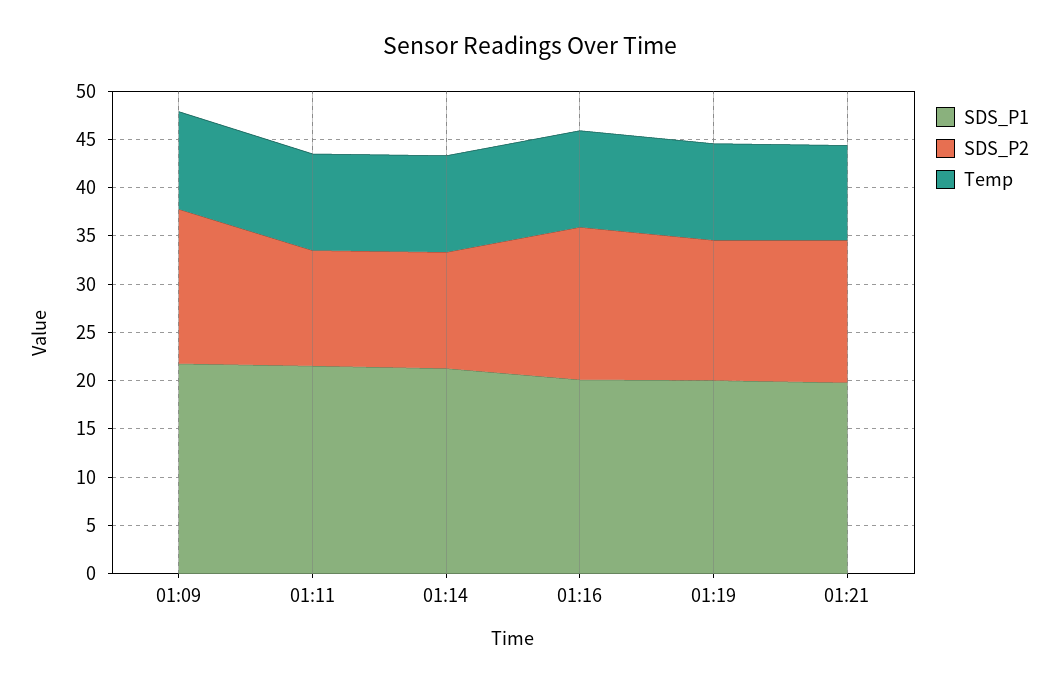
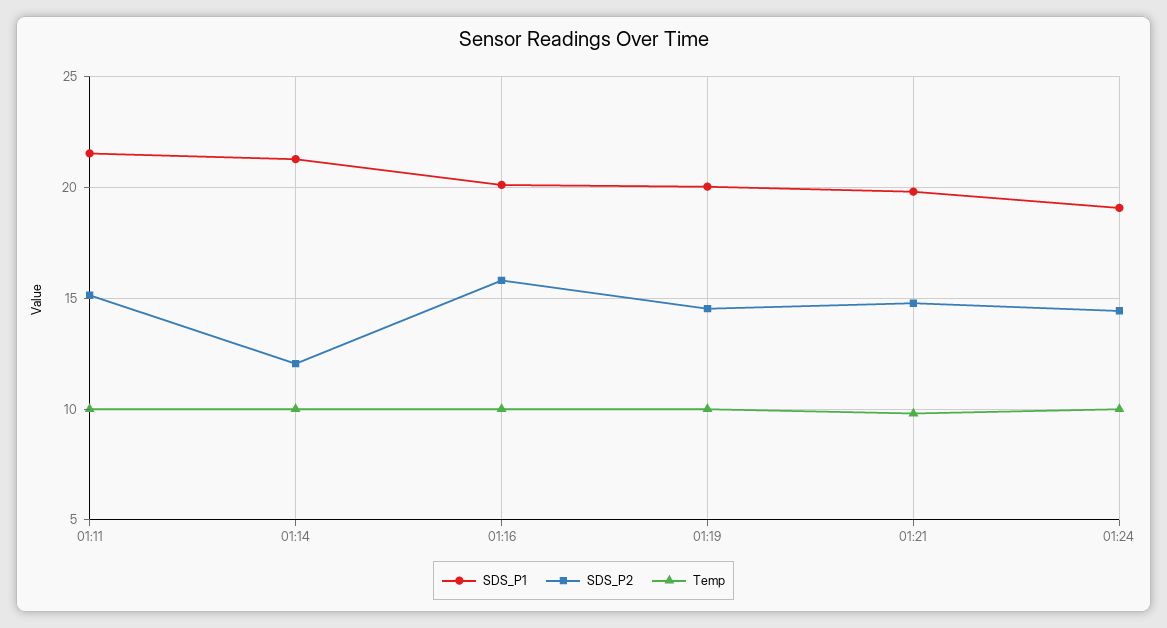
SDS_P1, 01:09: 22 -> none
SDS_P2, 01:09: 16 -> none
Temp, 01:09: 10 -> none
SDS_P2, 01:11: 12 -> 15
SDS_P1, 01:24: none -> 19
SDS_P2, 01:24: none -> 14.5
Temp, 01:24: none -> 10

